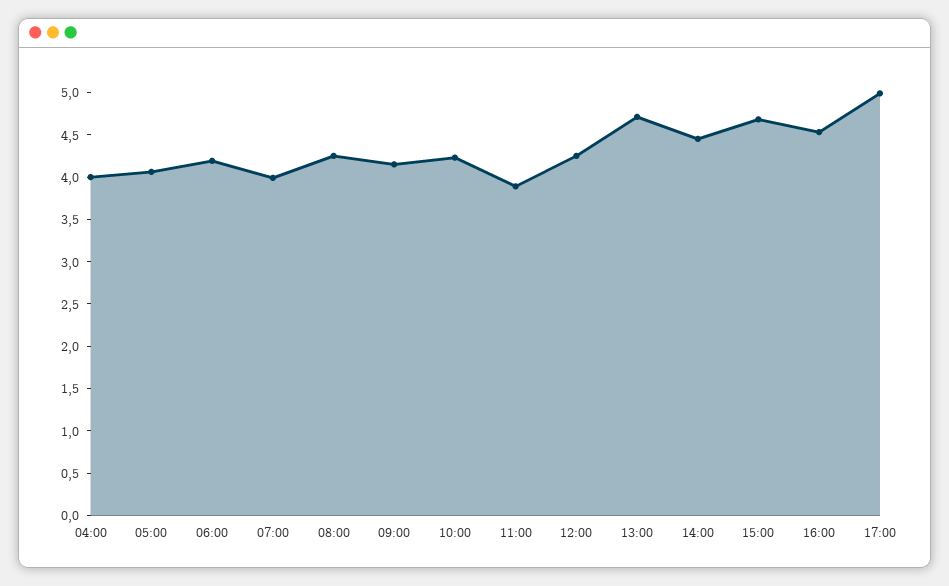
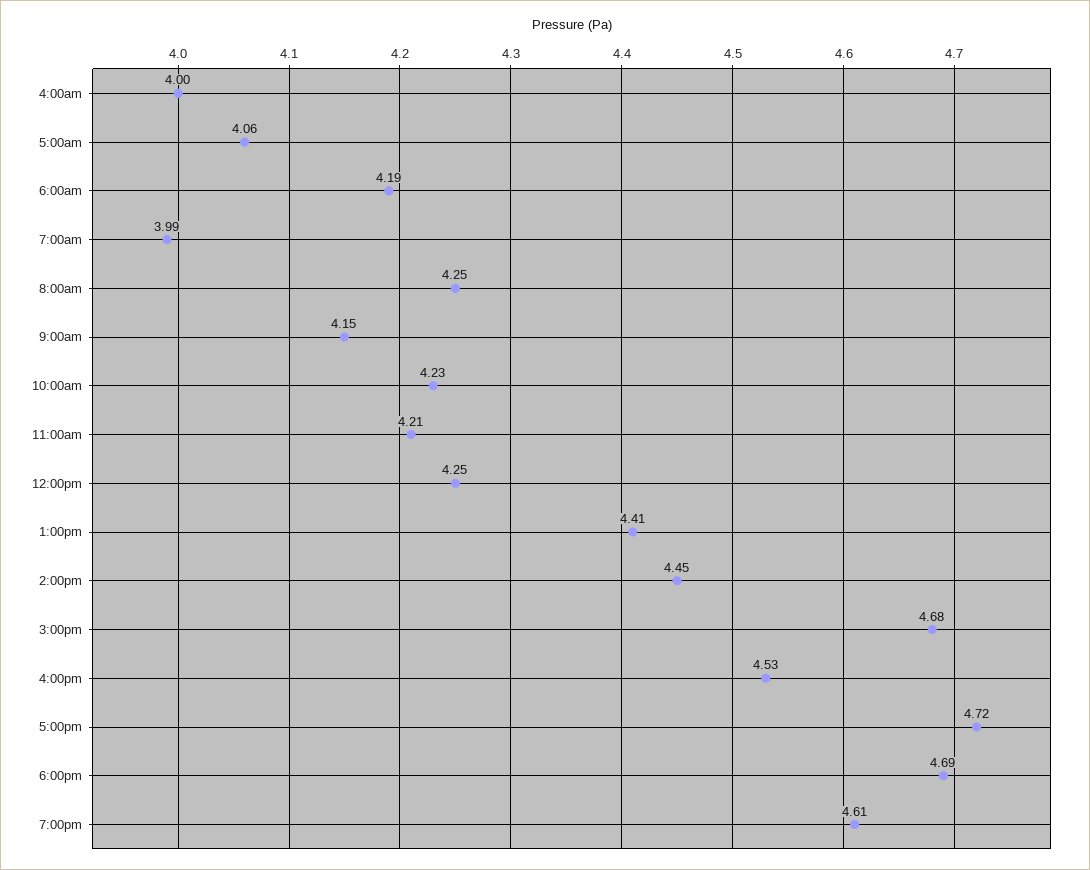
11:00: 3.9 -> 4.21
13:00: 4.7 -> 4.41
17:00: 5 -> 4.72
6:00pm: none -> 4.69
7:00pm: none -> 4.61

